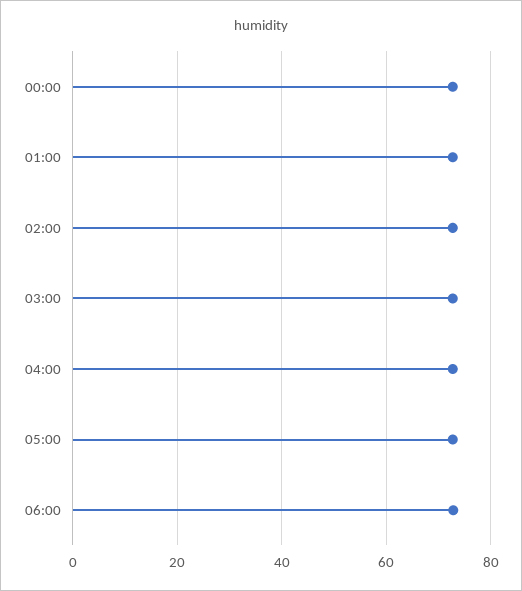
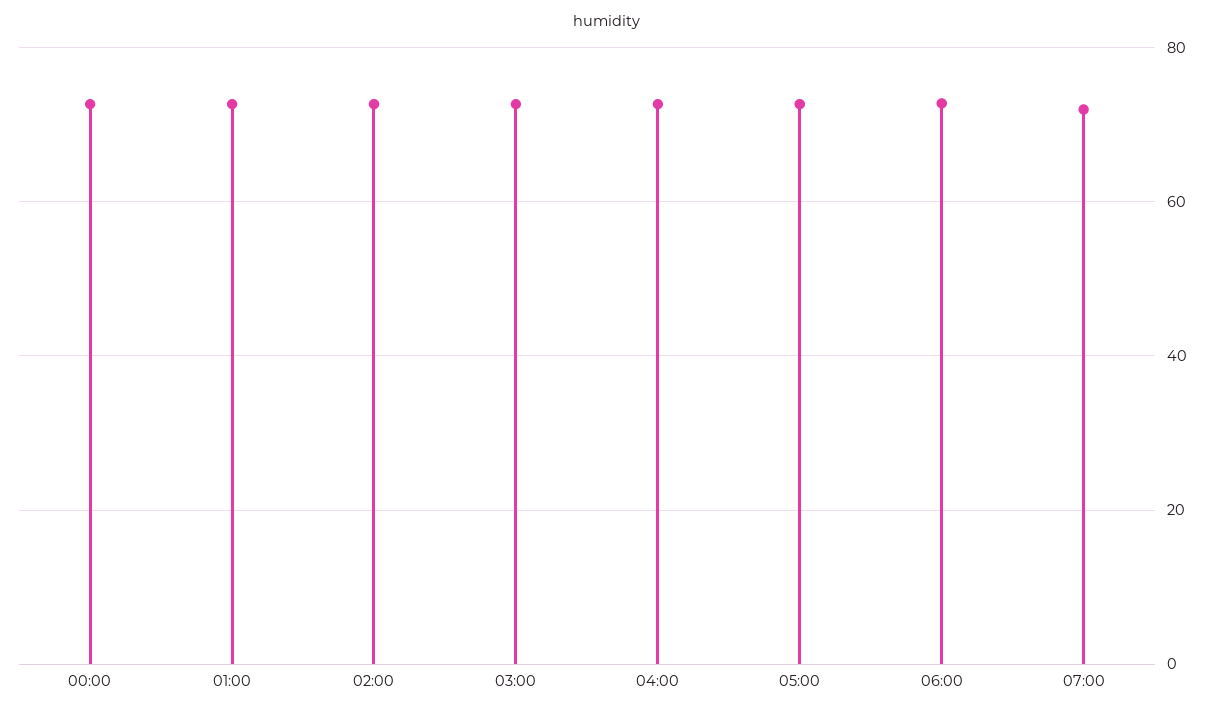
07:00: none -> 72

